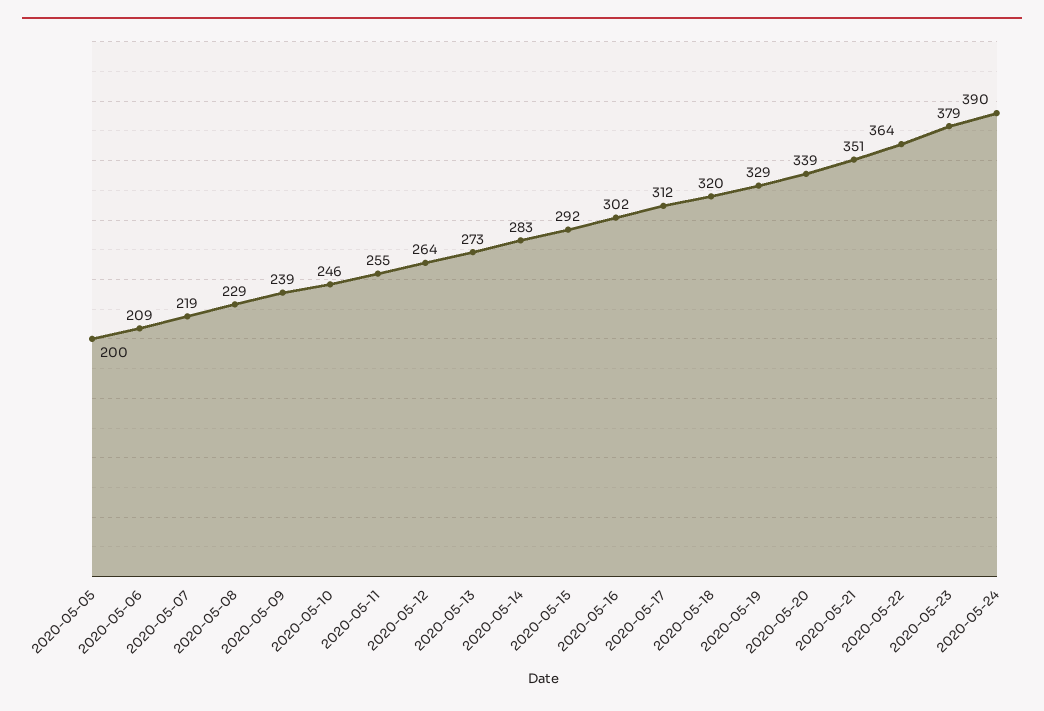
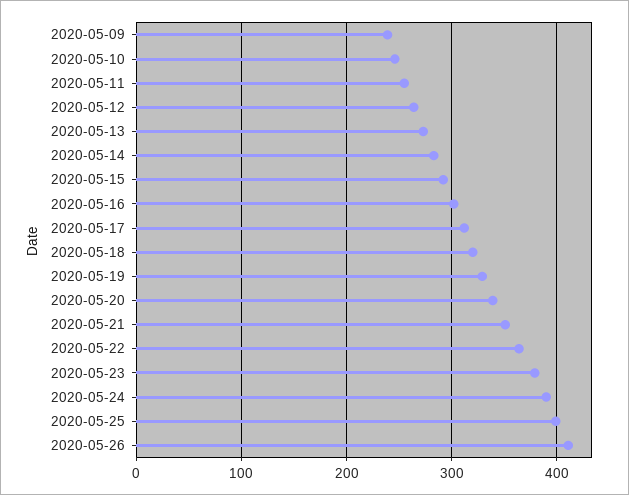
2020-05-05: 200 -> none
2020-05-06: 209 -> none
2020-05-07: 219 -> none
2020-05-08: 229 -> none
2020-05-25: none -> 400
2020-05-26: none -> 410

